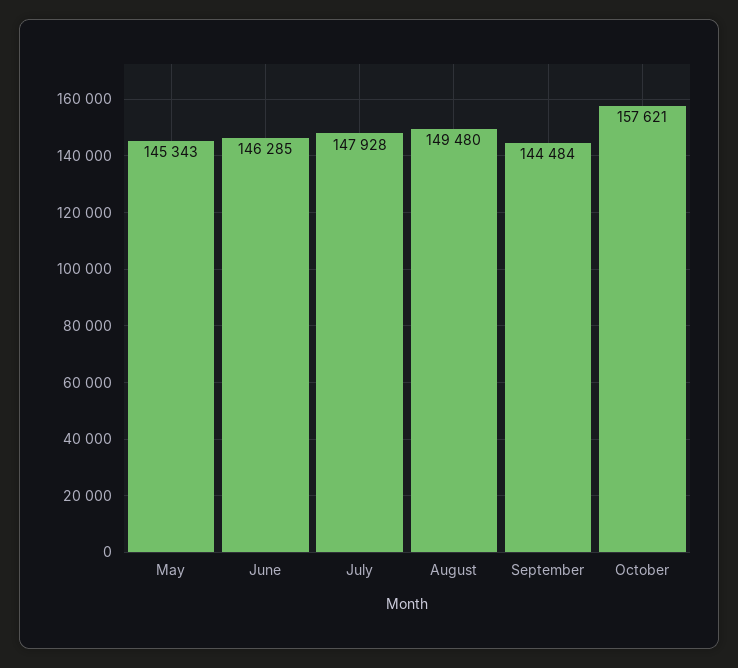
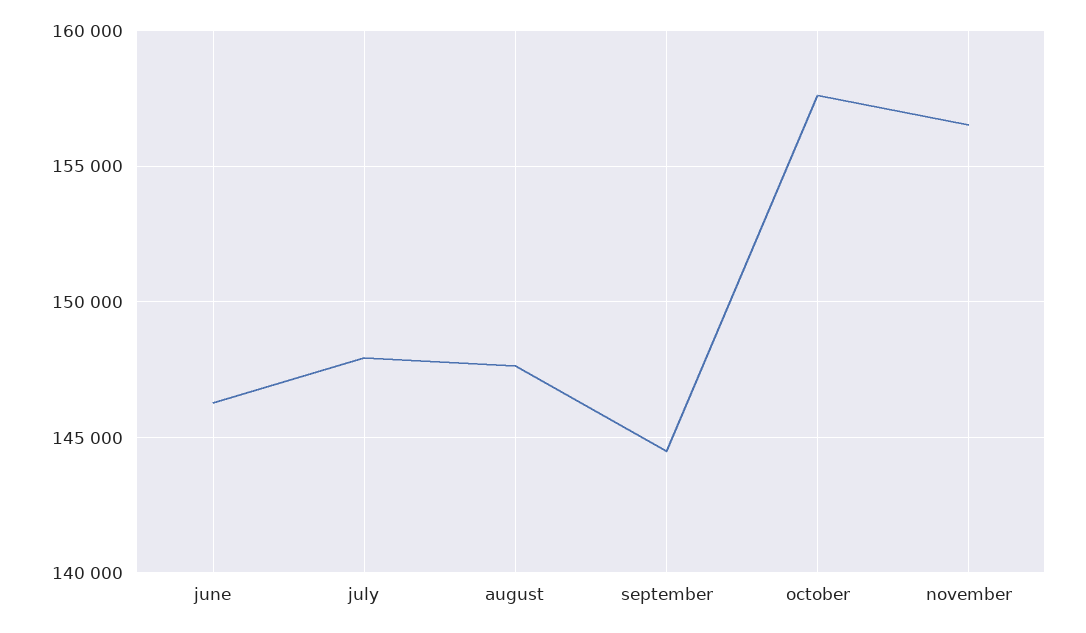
May: 145343 -> none
August: 149480 -> 147500
november: none -> 156500

